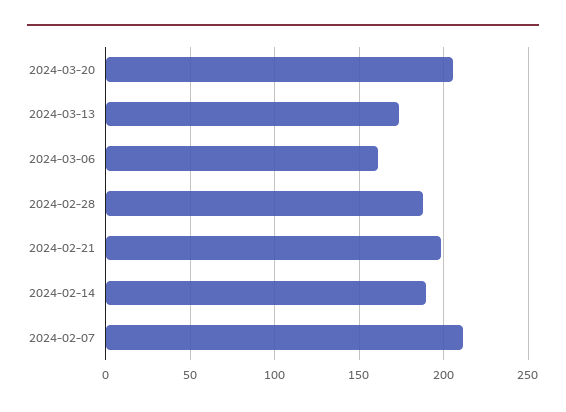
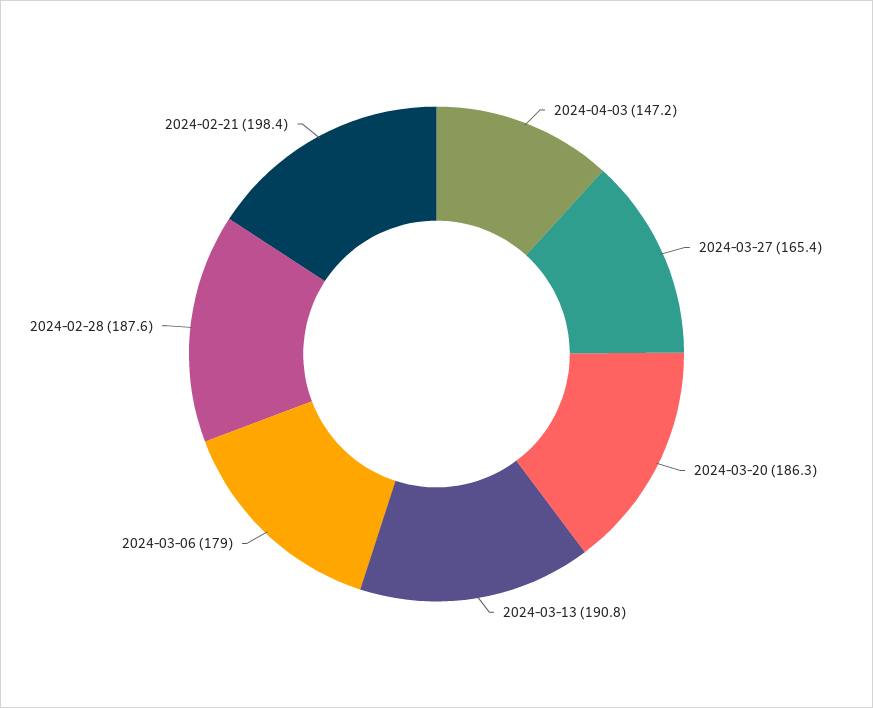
2024-03-20: 205 -> 186.3
2024-03-13: 175 -> 190.8
2024-03-06: 160 -> 179
2024-02-14: 190 -> none
2024-02-07: 210 -> none
2024-04-03: none -> 147.2
2024-03-27: none -> 165.4

